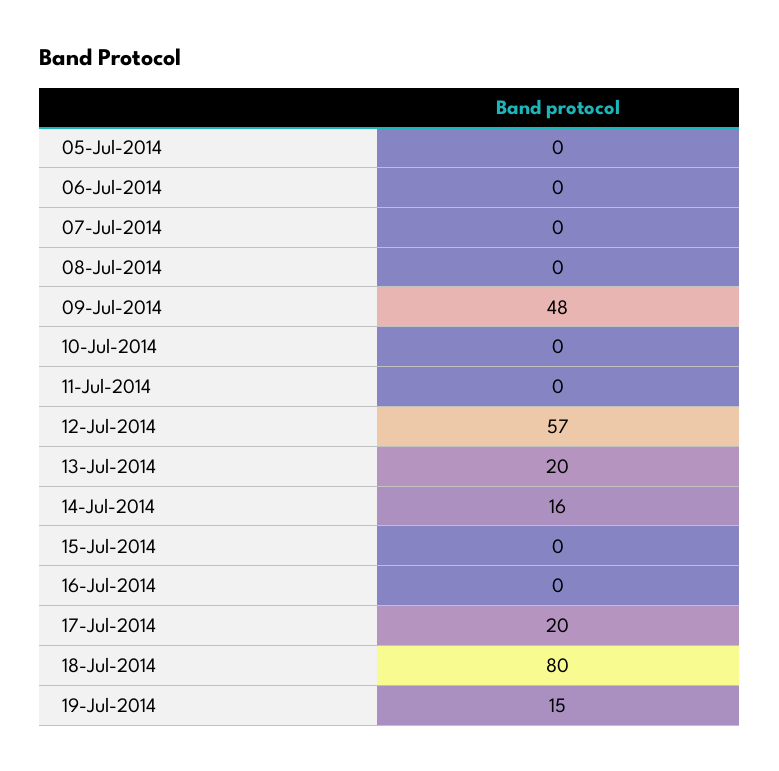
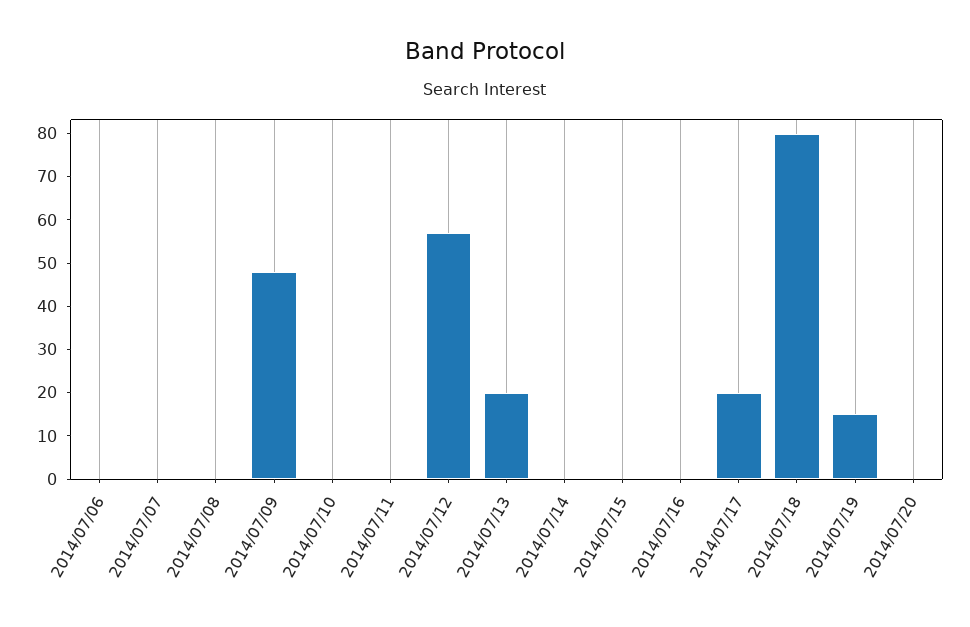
05-Jul-2014: 0 -> none
14-Jul-2014: 16 -> 0
2014/07/20: none -> 0

